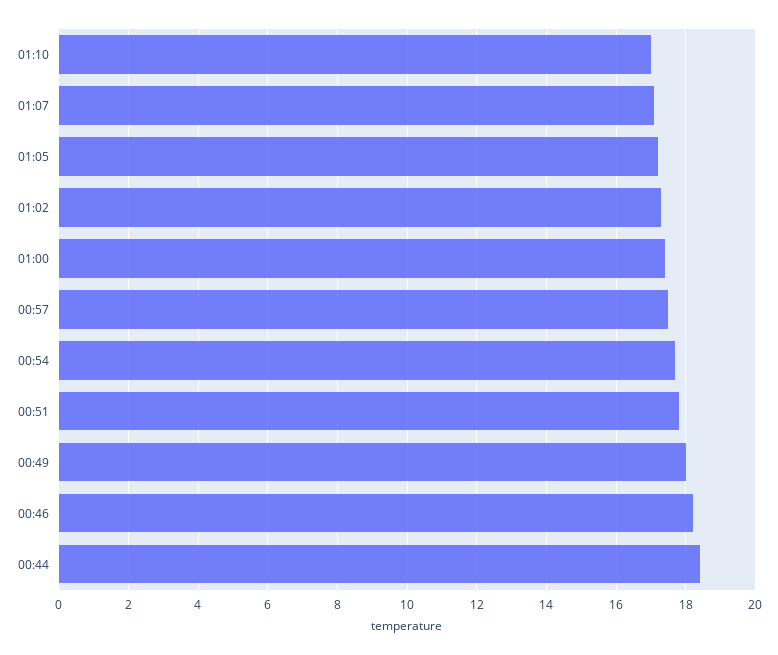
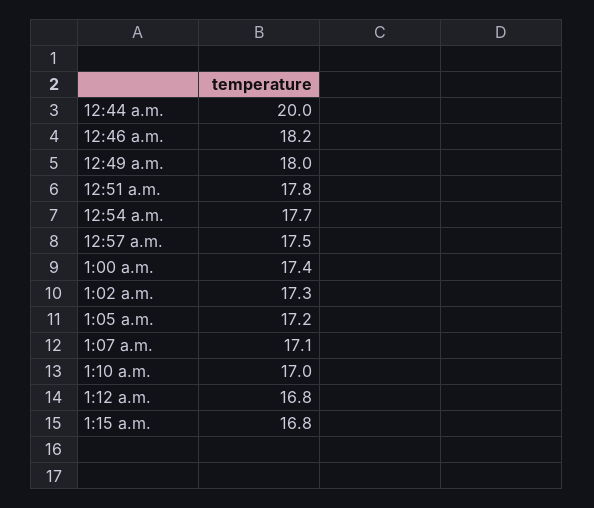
00:44: 18.5 -> 20
1:12 a.m.: none -> 16.8
1:15 a.m.: none -> 16.8

